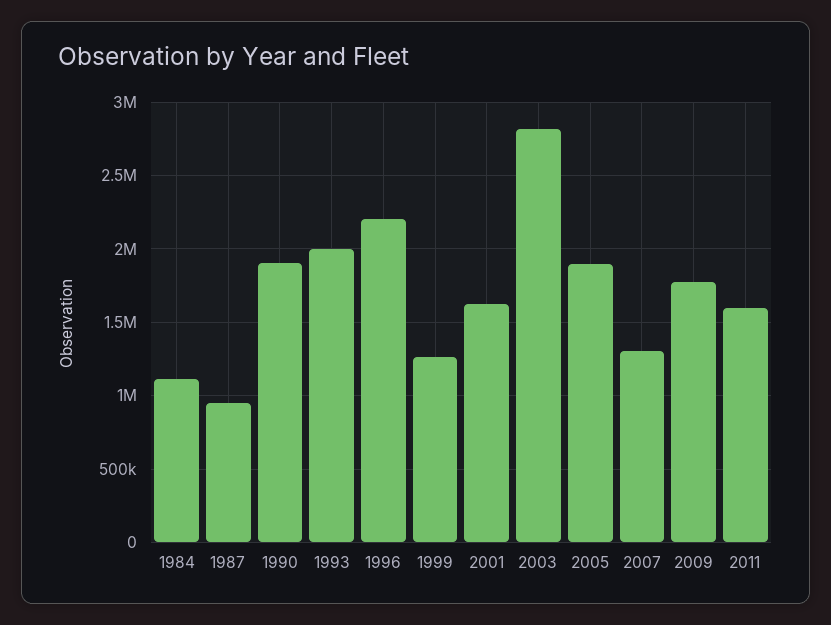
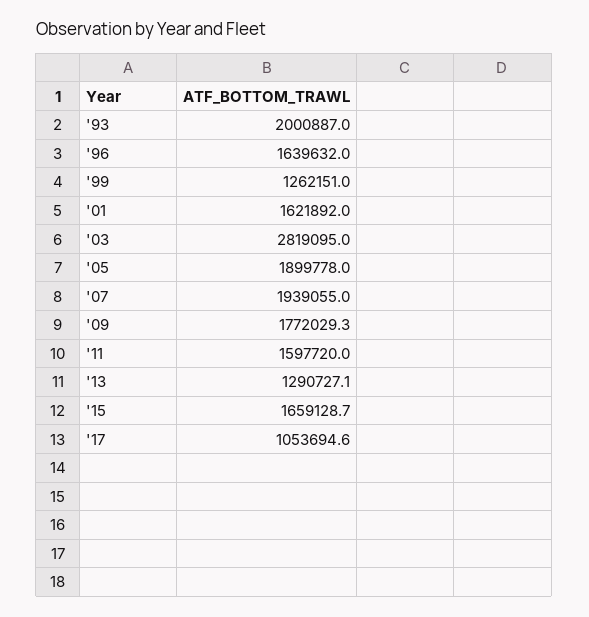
1984: 1100000 -> none
1987: 950000 -> none
1990: 1900000 -> none
1996: 2200000 -> 1639632
2007: 1300000 -> 1939055
'13: none -> 1290727.1
'15: none -> 1659128.7
'17: none -> 1053694.6

